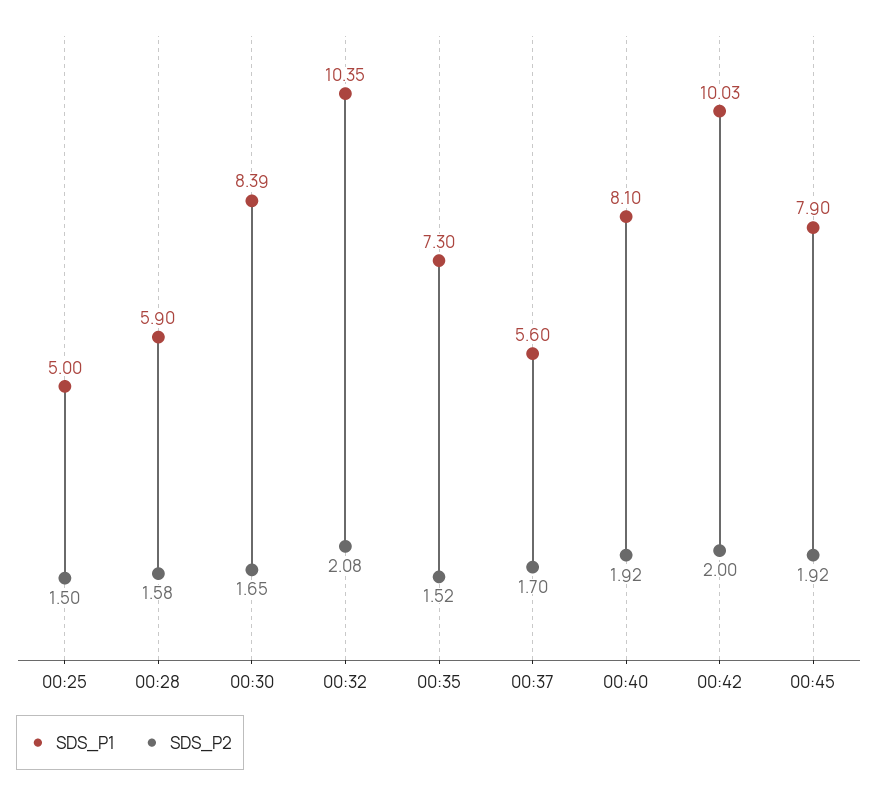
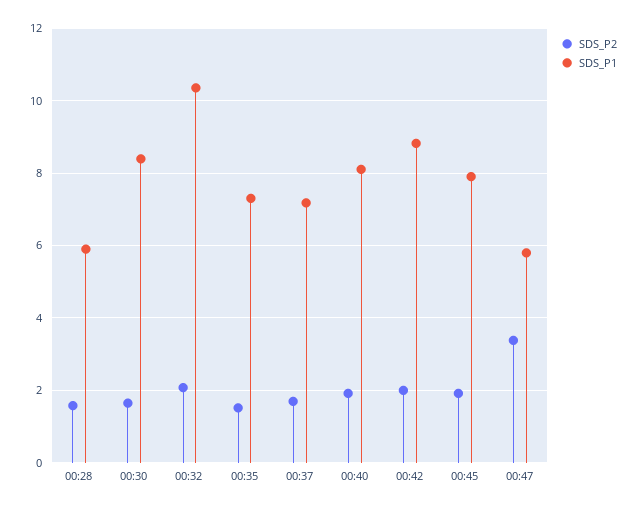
SDS_P1, 00:25: 5 -> none
SDS_P2, 00:25: 1.5 -> none
SDS_P1, 00:37: 5.6 -> 7.2
SDS_P1, 00:42: 10.03 -> 8.8
SDS_P2, 00:47: none -> 3.4
SDS_P1, 00:47: none -> 5.8

